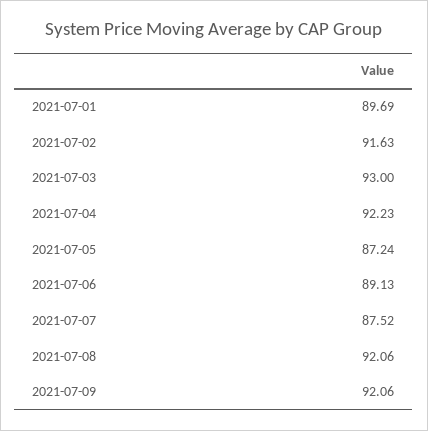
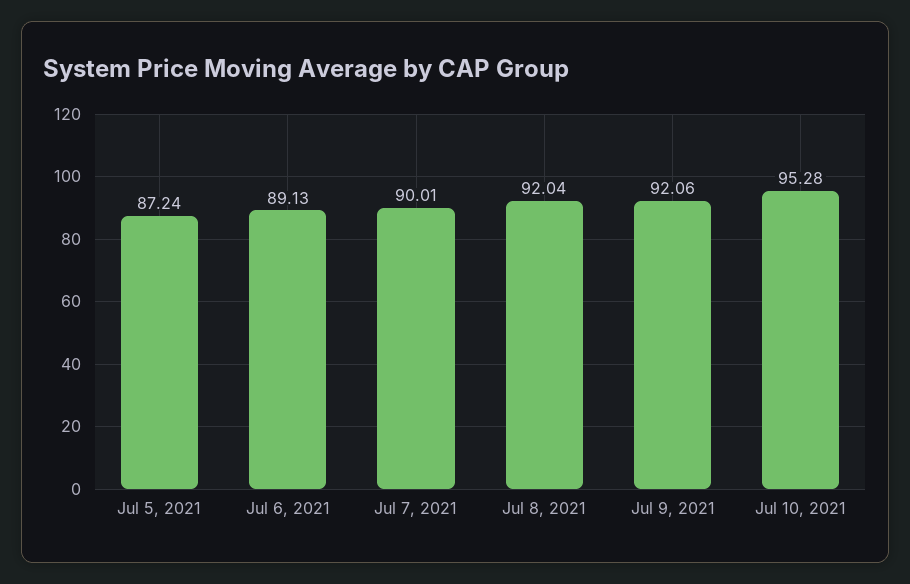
2021-07-01: 89.69 -> none
2021-07-02: 91.63 -> none
2021-07-03: 93 -> none
2021-07-04: 92.23 -> none
2021-07-07: 87.52 -> 90.01
2021-07-08: 92.06 -> 92.04
Jul 10, 2021: none -> 95.28

